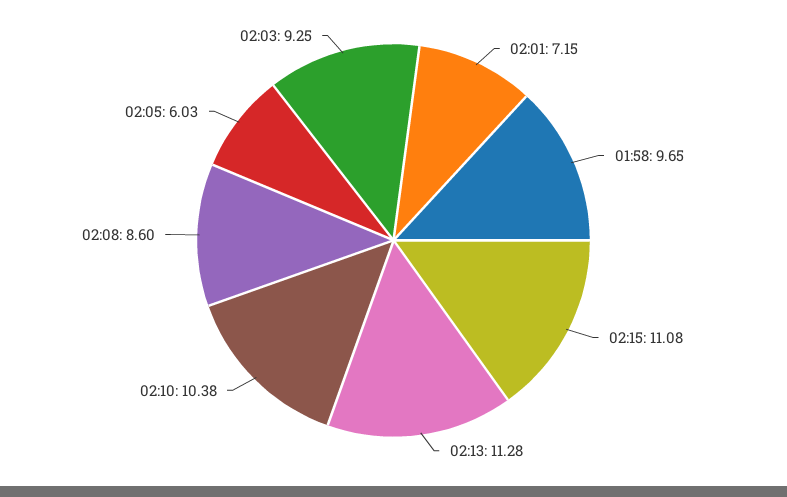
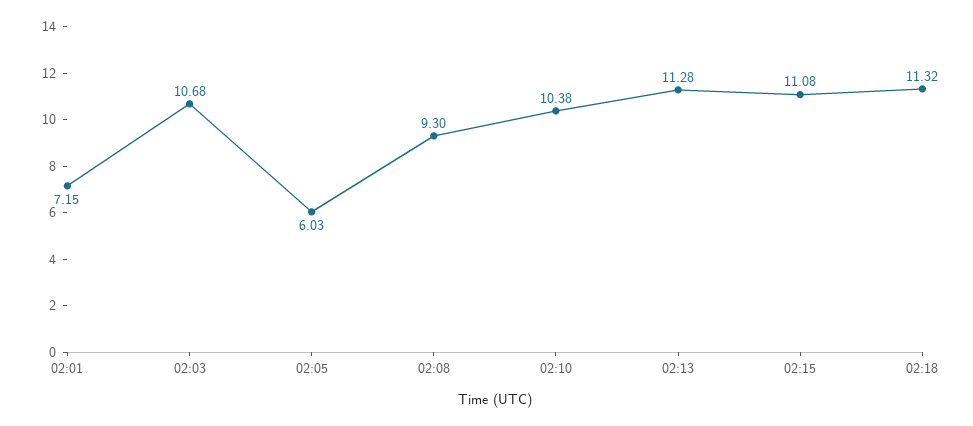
01:58: 9.65 -> none
02:08: 8.6 -> 9.3
02:03: 9.25 -> 10.68
02:18: none -> 11.32

